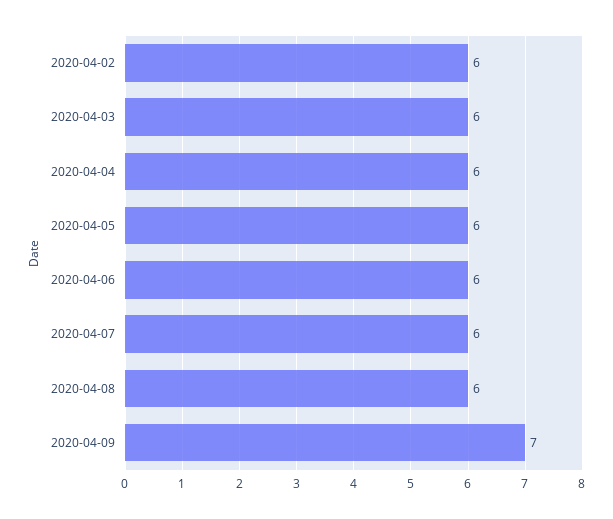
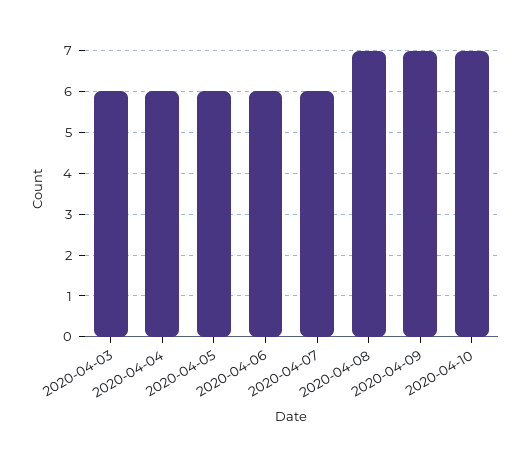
2020-04-02: 6 -> none
2020-04-08: 6 -> 7
2020-04-10: none -> 7

